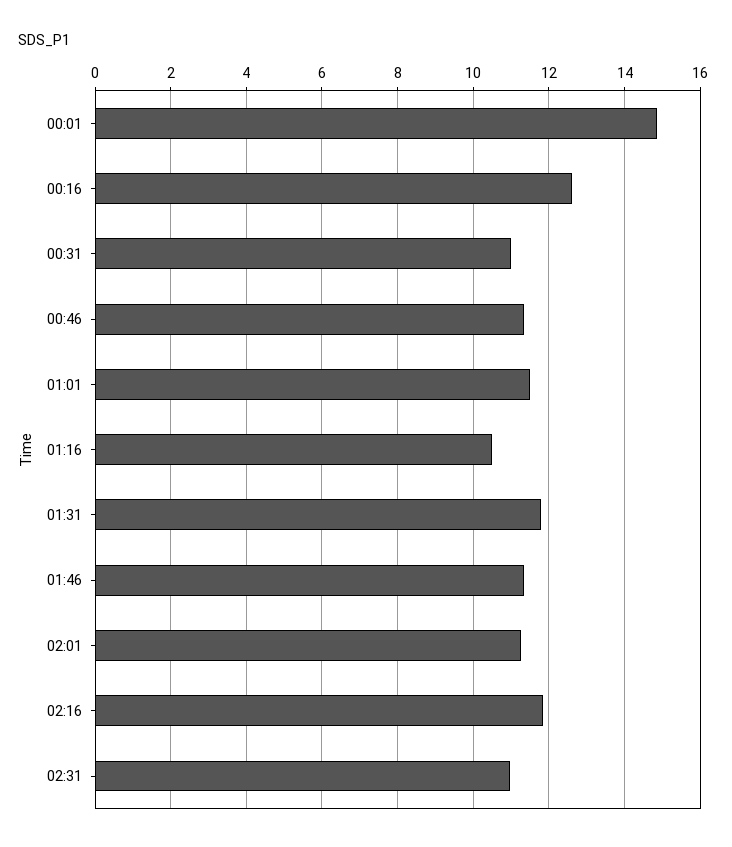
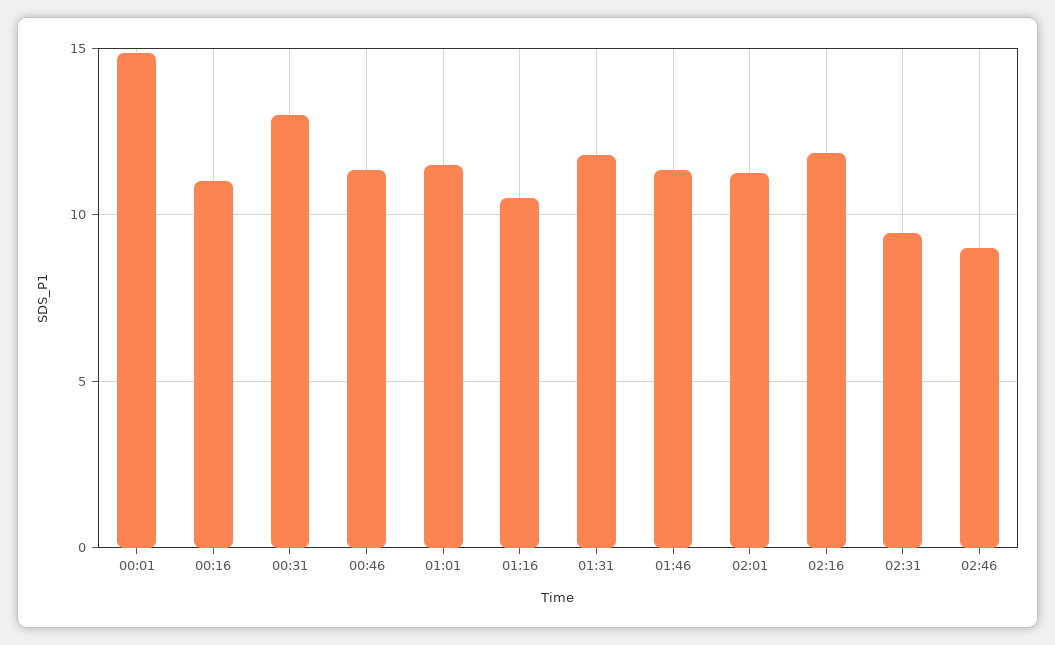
00:16: 12.6 -> 11
00:31: 11 -> 13
02:31: 11 -> 9.5
02:46: none -> 9

